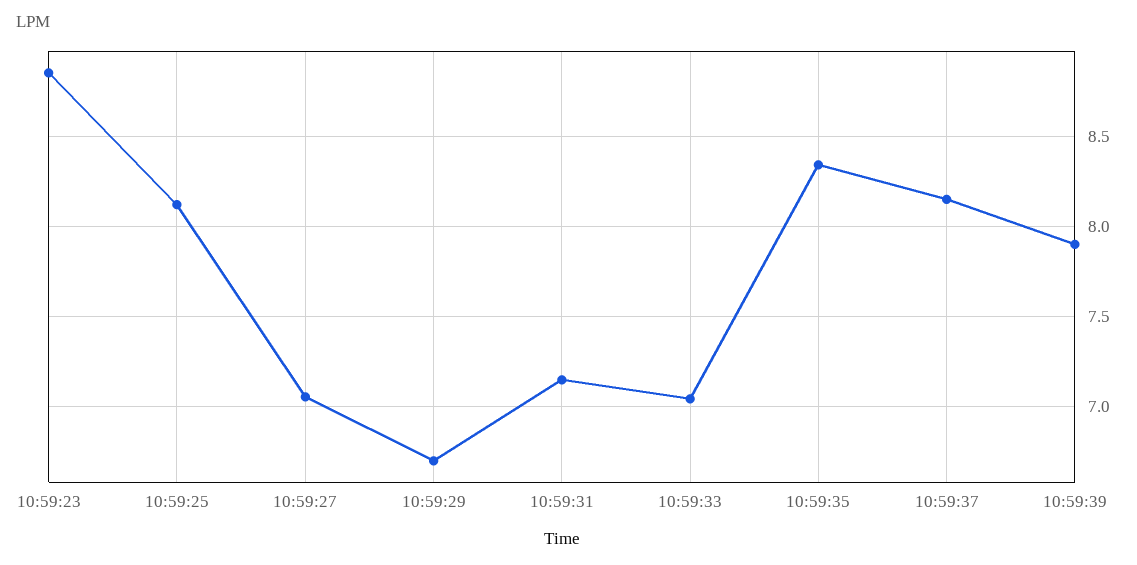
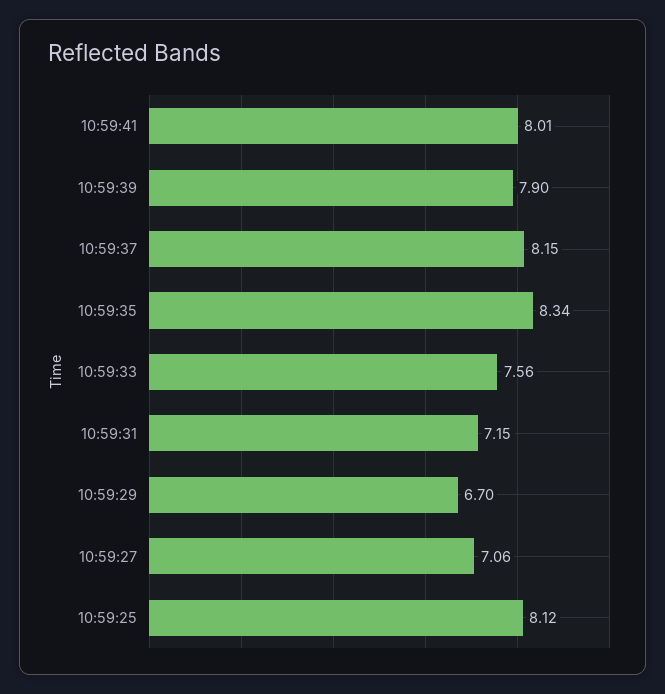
10:59:23: 8.85 -> none
10:59:33: 7.05 -> 7.56
10:59:41: none -> 8.01

